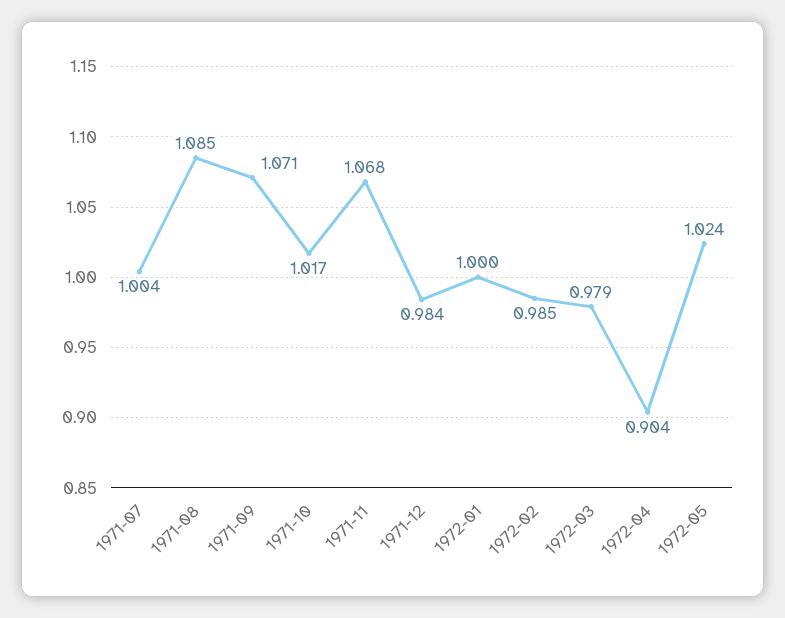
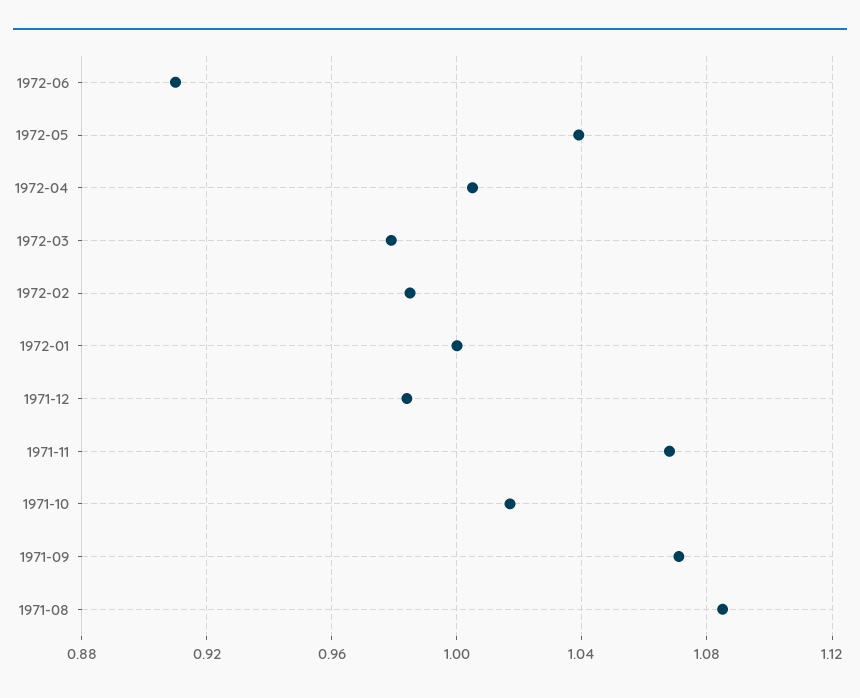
1971-07: 1.004 -> none
1972-04: 0.904 -> 1.005
1972-05: 1.024 -> 1.04
1972-06: none -> 0.91

